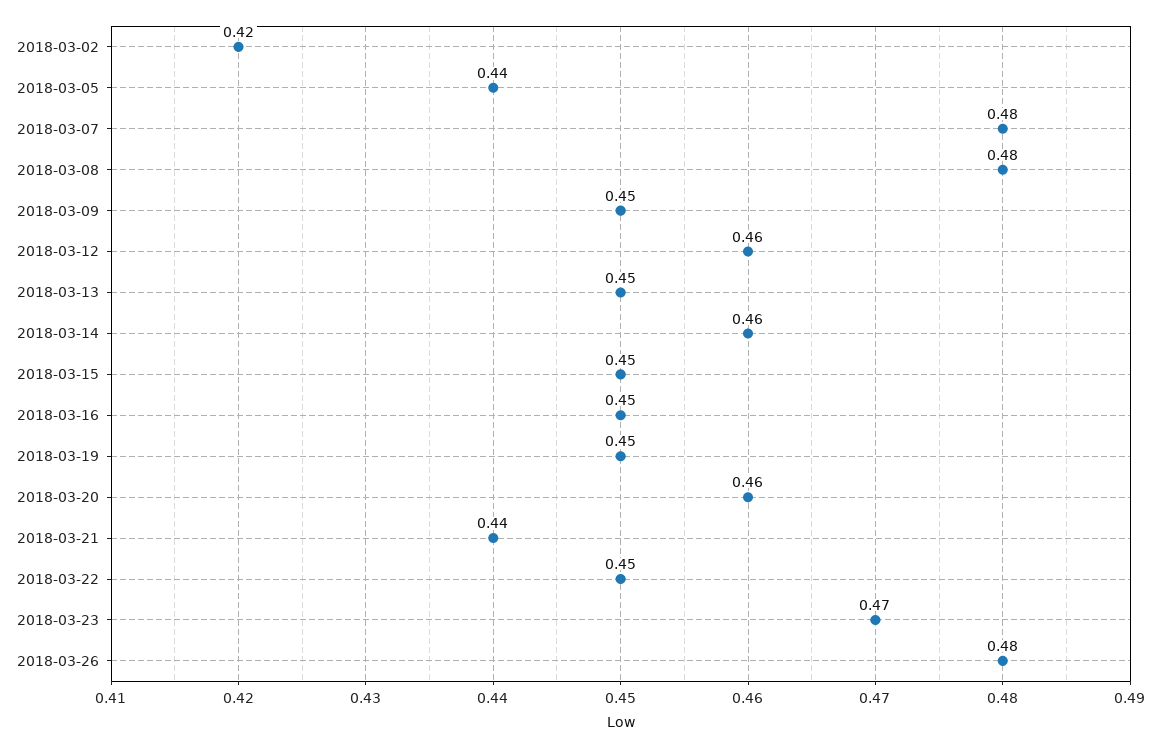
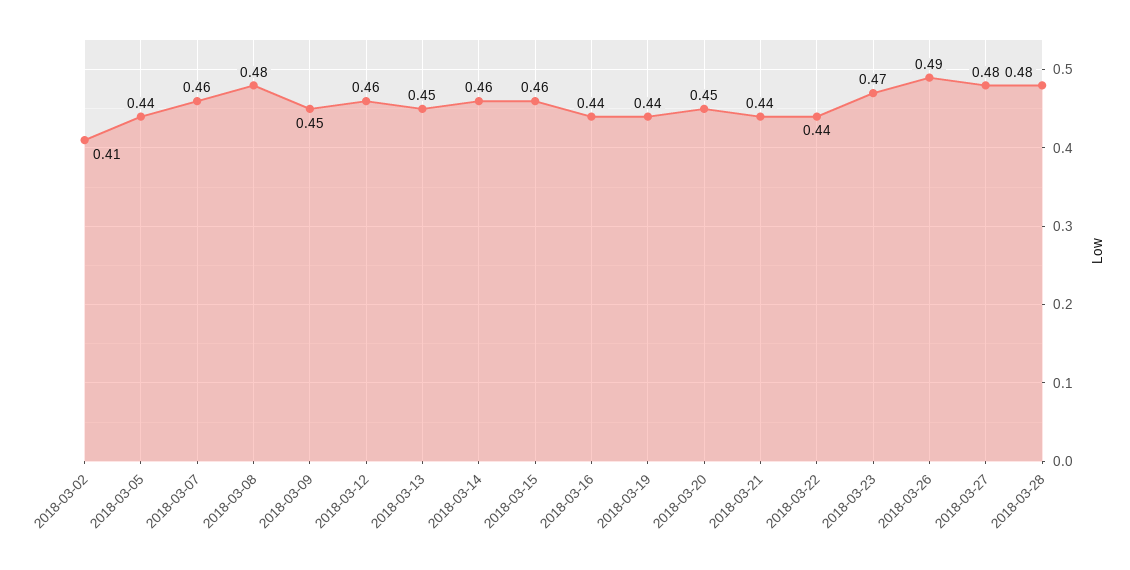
2018-03-02: 0.42 -> 0.41
2018-03-07: 0.48 -> 0.46
2018-03-15: 0.45 -> 0.46
2018-03-16: 0.45 -> 0.44
2018-03-19: 0.45 -> 0.44
2018-03-20: 0.46 -> 0.45
2018-03-22: 0.45 -> 0.44
2018-03-26: 0.48 -> 0.49
2018-03-27: none -> 0.48
2018-03-28: none -> 0.48

